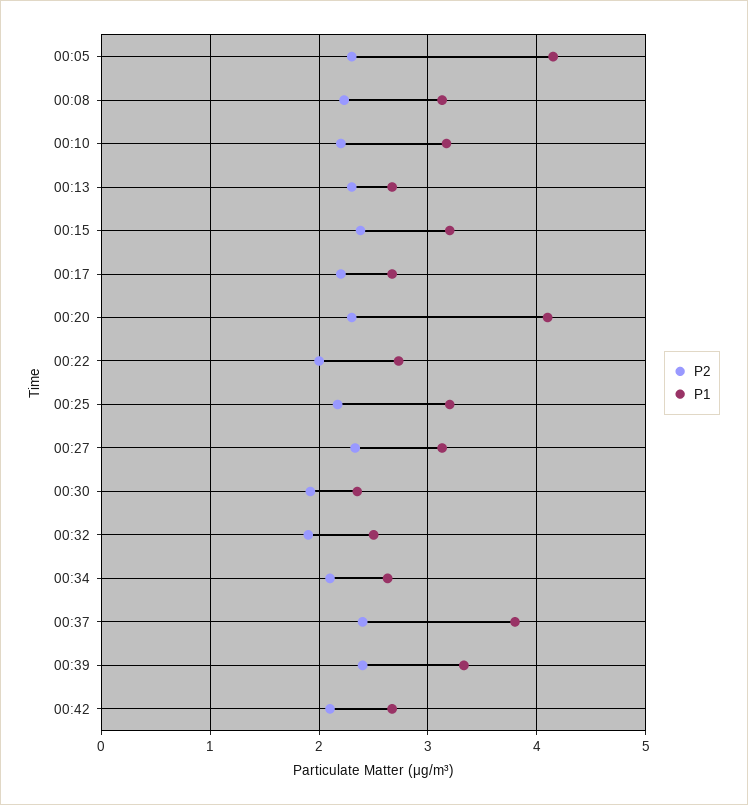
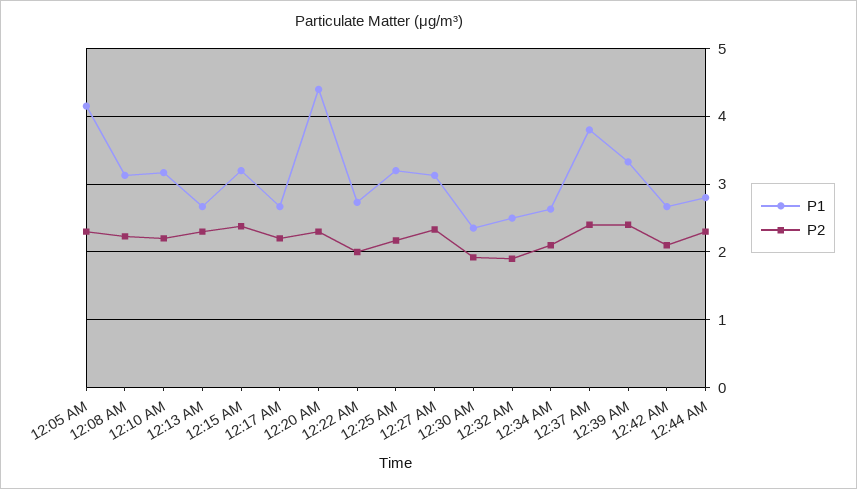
P1, 00:20: 4.1 -> 4.4
P1, 12:44 AM: none -> 2.8
P2, 12:44 AM: none -> 2.3

